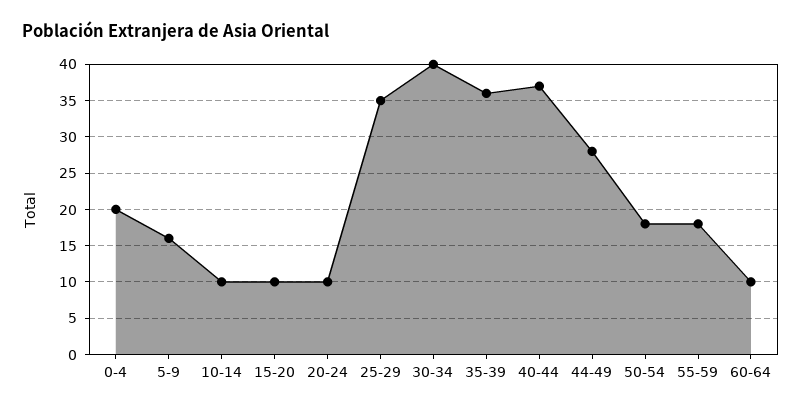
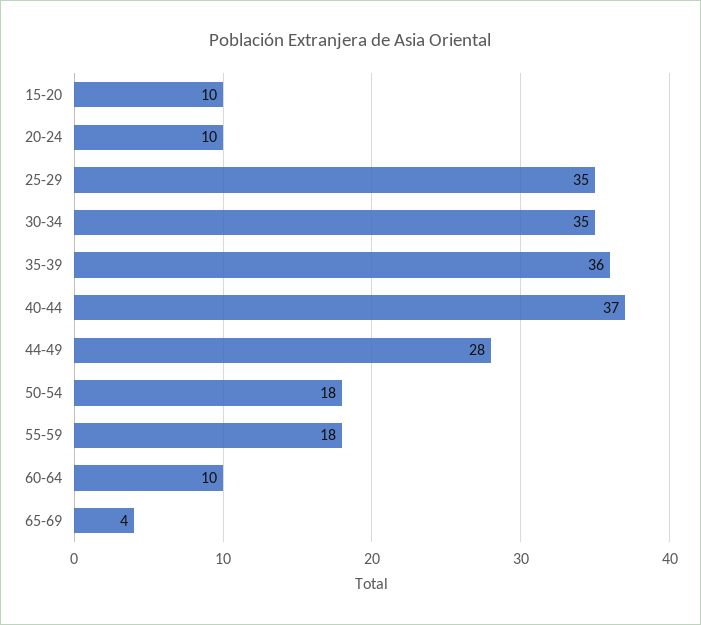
0-4: 20 -> none
5-9: 16 -> none
10-14: 10 -> none
30-34: 40 -> 35
65-69: none -> 4

